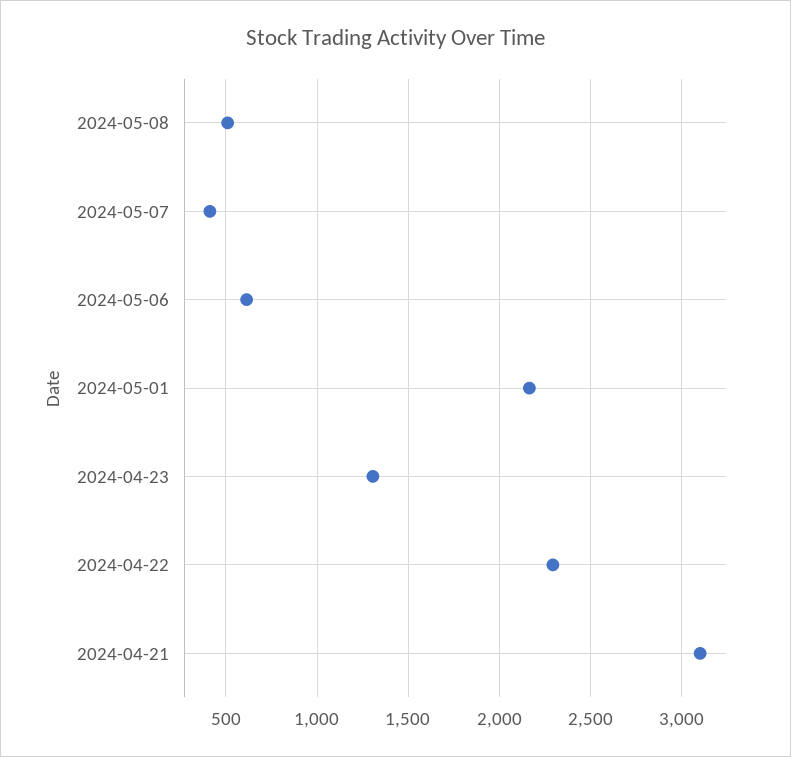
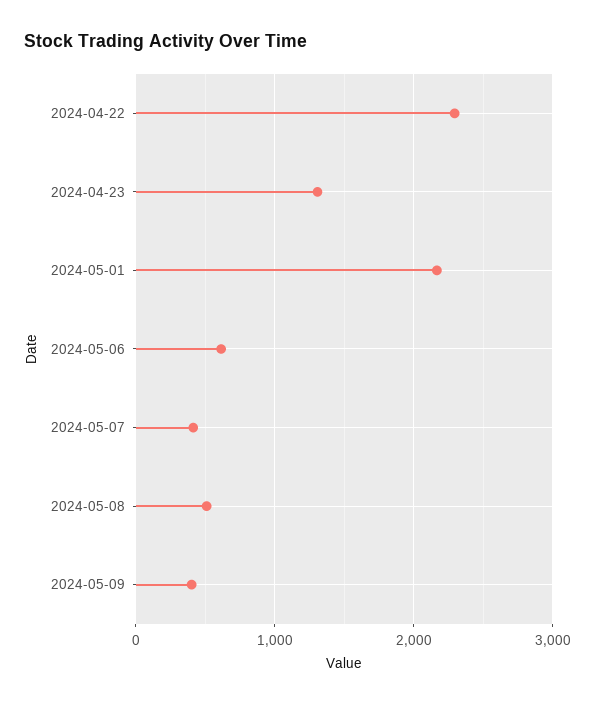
2024-04-21: 3100 -> none
2024-05-09: none -> 400

